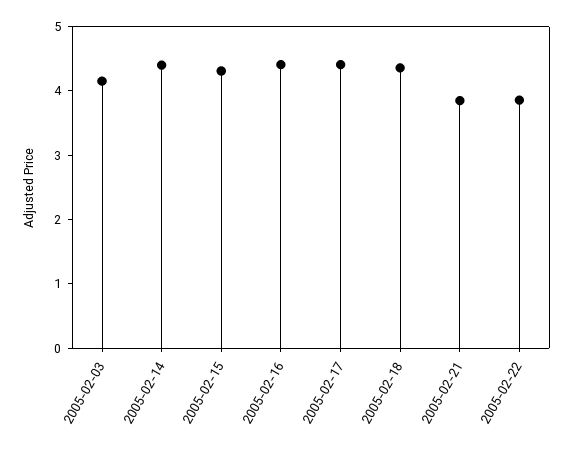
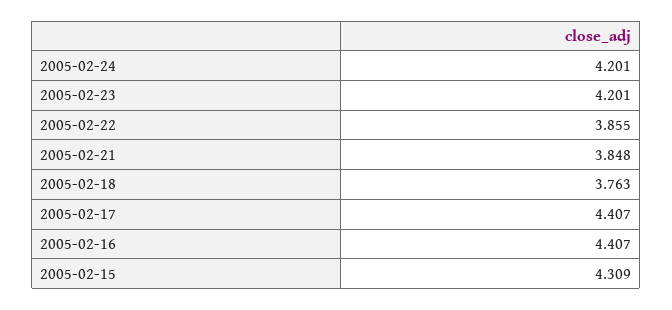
2005-02-03: 4.2 -> none
2005-02-14: 4.4 -> none
2005-02-18: 4.4 -> 3.763
2005-02-24: none -> 4.201
2005-02-23: none -> 4.201

